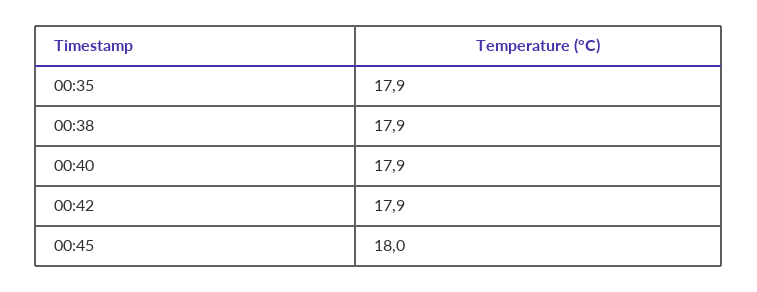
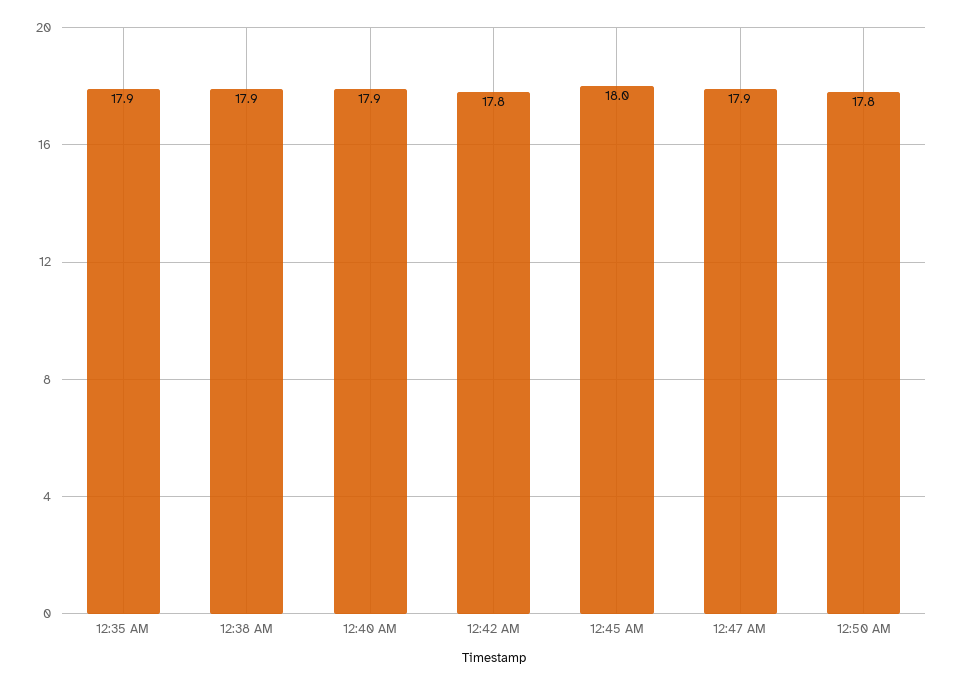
00:42: 17.9 -> 17.8
12:47 AM: none -> 17.9
12:50 AM: none -> 17.8

